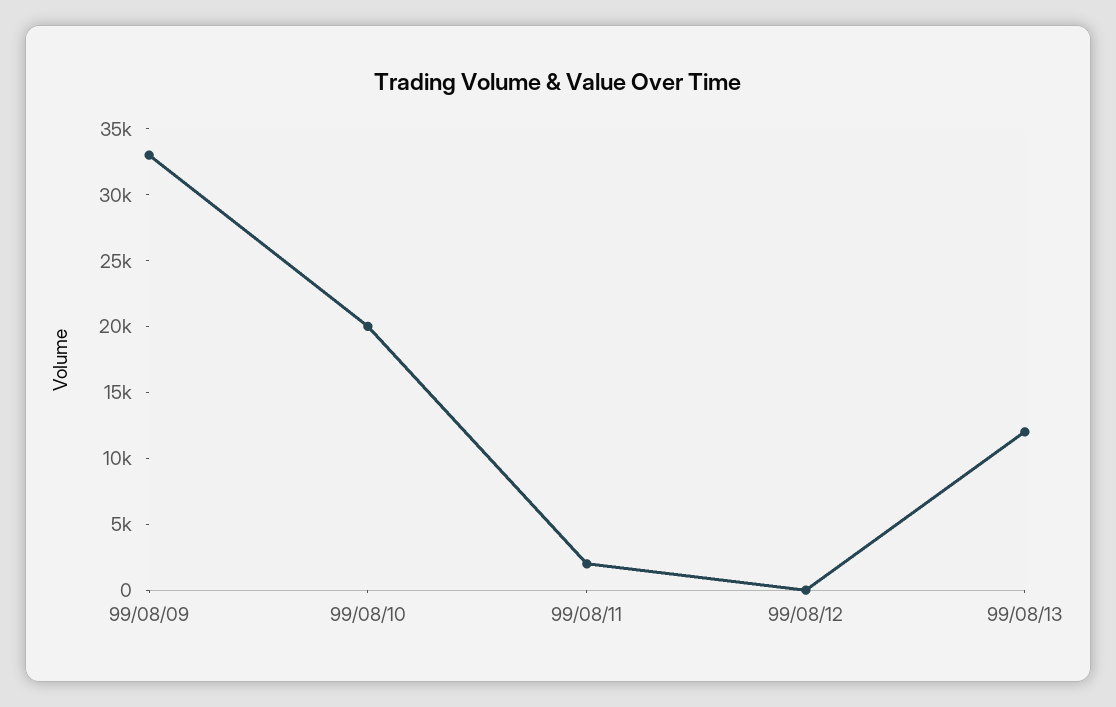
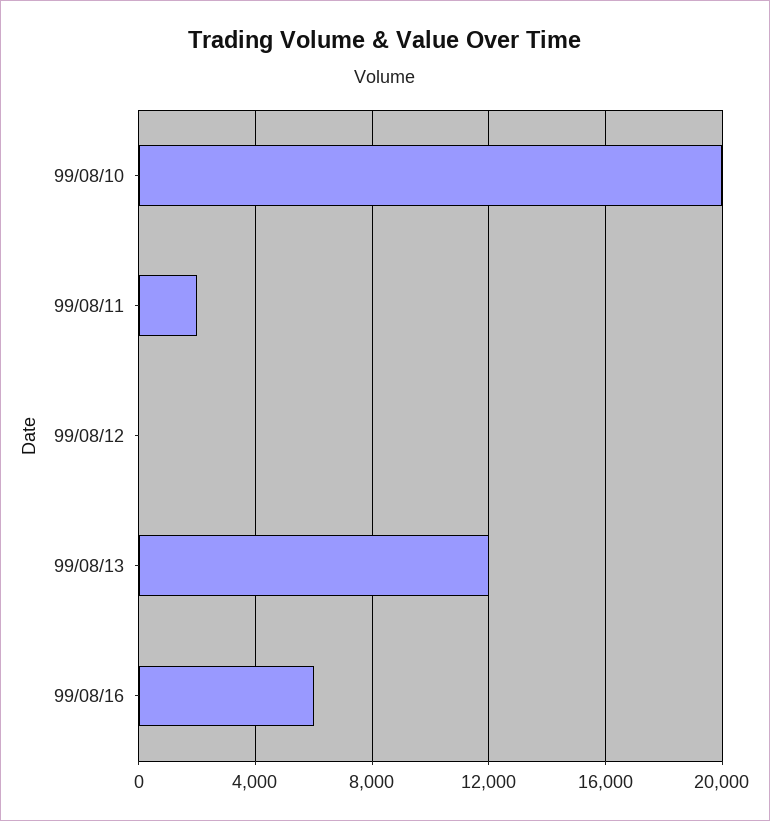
99/08/09: 33000 -> none
99/08/16: none -> 6000

